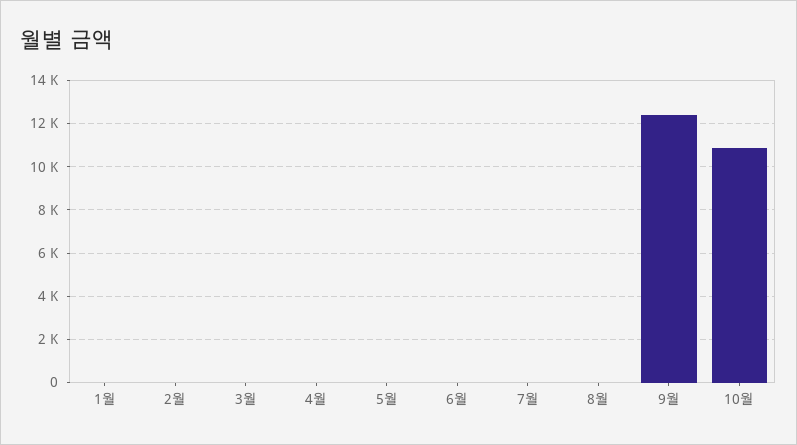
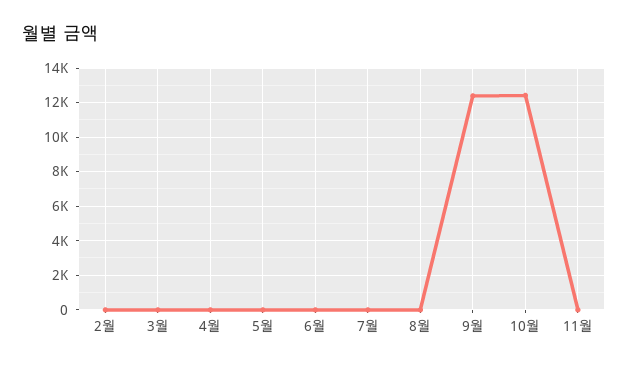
1월: 0 -> none
10월: 11000 -> 12500
11월: none -> 0

